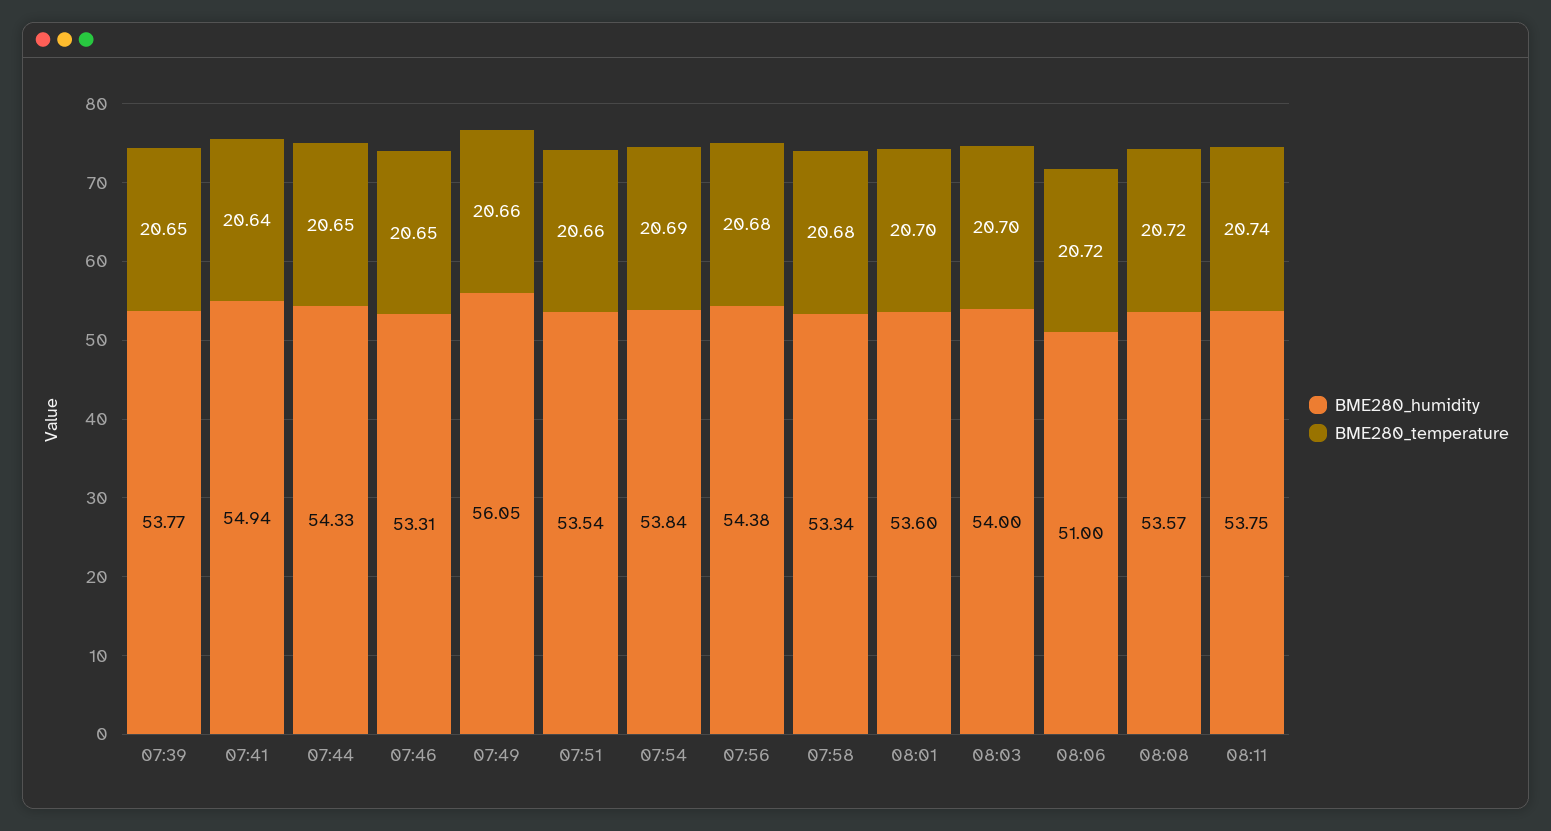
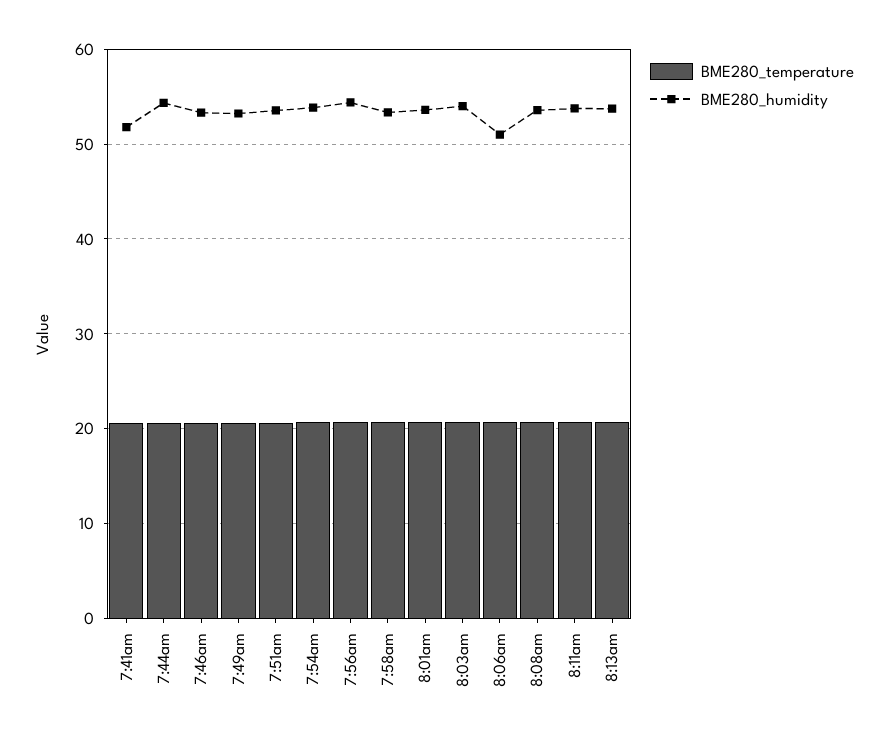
BME280_humidity, 07:39: 53.77 -> none
BME280_temperature, 07:39: 20.65 -> none
BME280_humidity, 07:41: 54.94 -> 52
BME280_humidity, 07:49: 56.05 -> 53
BME280_temperature, 8:13am: none -> 21
BME280_humidity, 8:13am: none -> 54

